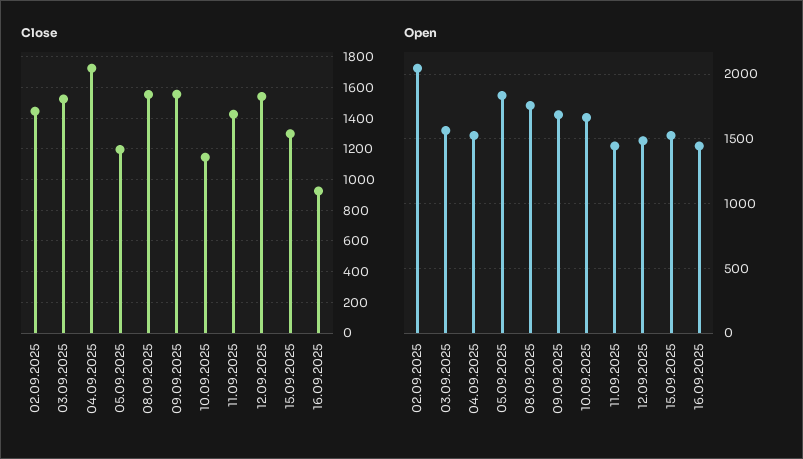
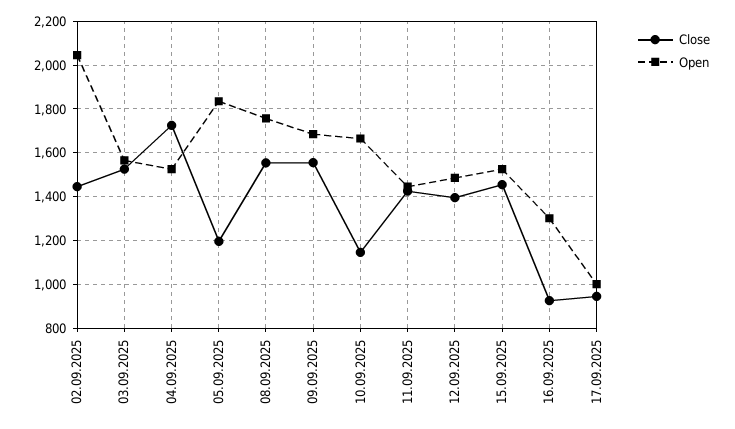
Close, 12.09.2025: 1550 -> 1400
Close, 15.09.2025: 1300 -> 1450
Open, 16.09.2025: 1450 -> 1300
Close, 17.09.2025: none -> 950
Open, 17.09.2025: none -> 1000

